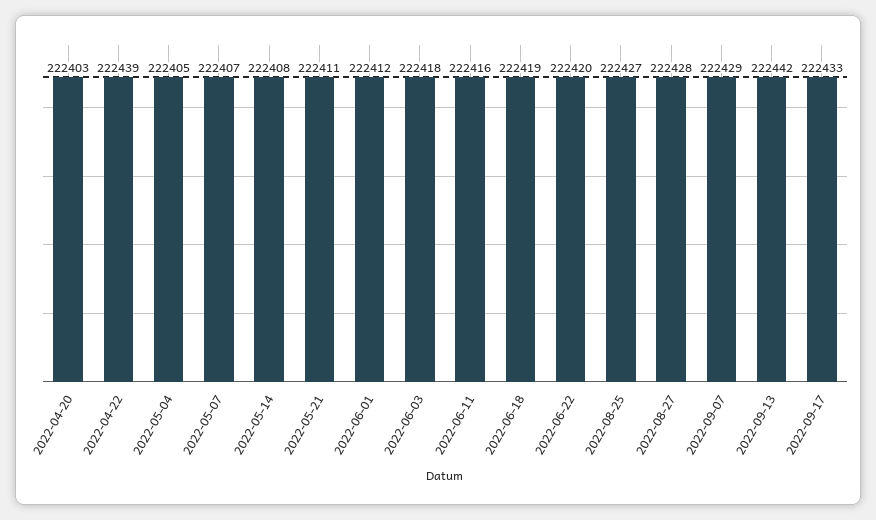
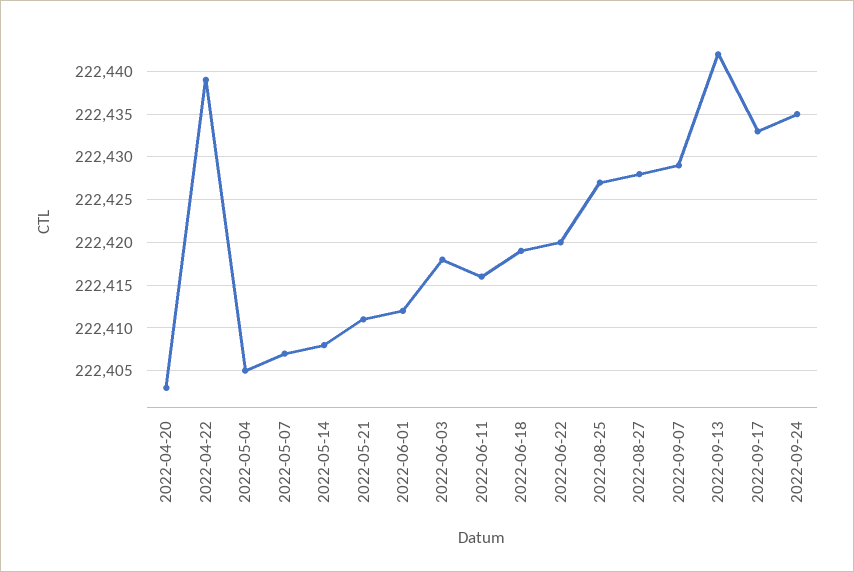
2022-09-24: none -> 222435

